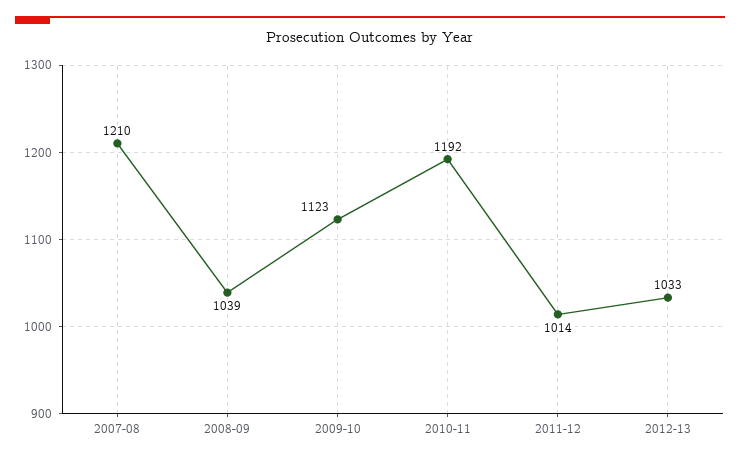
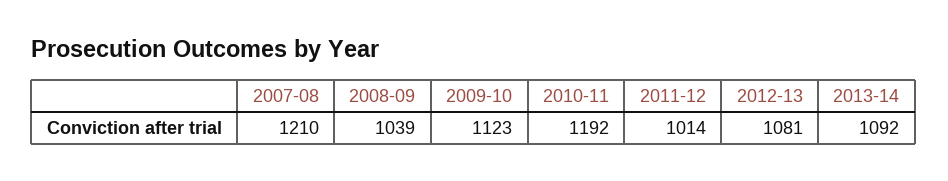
2012-13: 1033 -> 1081
2013-14: none -> 1092

